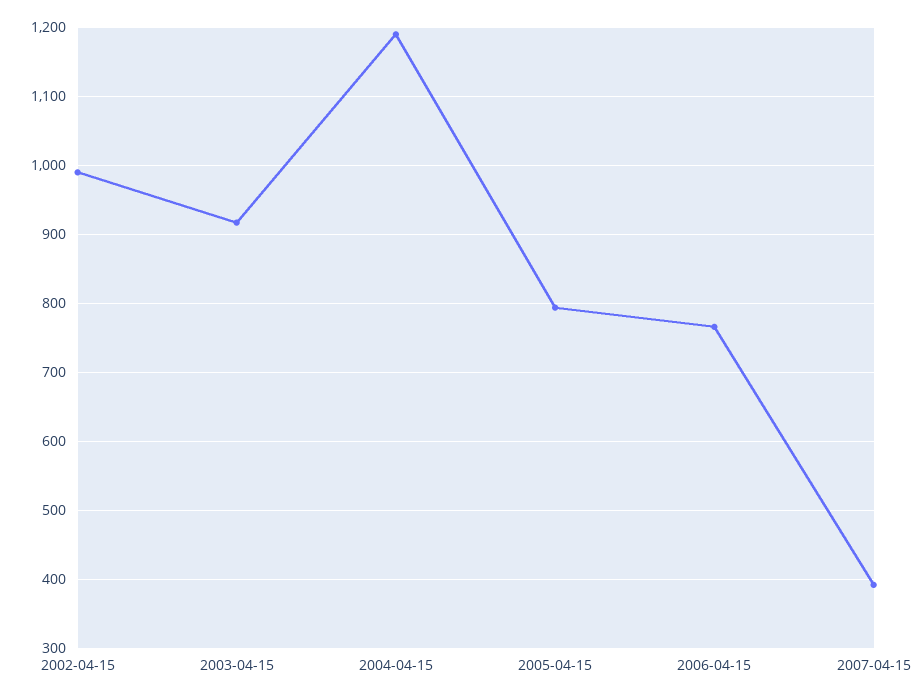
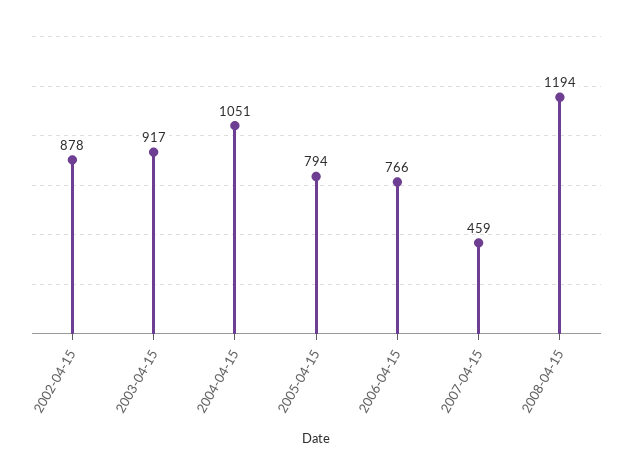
2002-04-15: 990 -> 878
2004-04-15: 1190 -> 1051
2007-04-15: 390 -> 459
2008-04-15: none -> 1194

